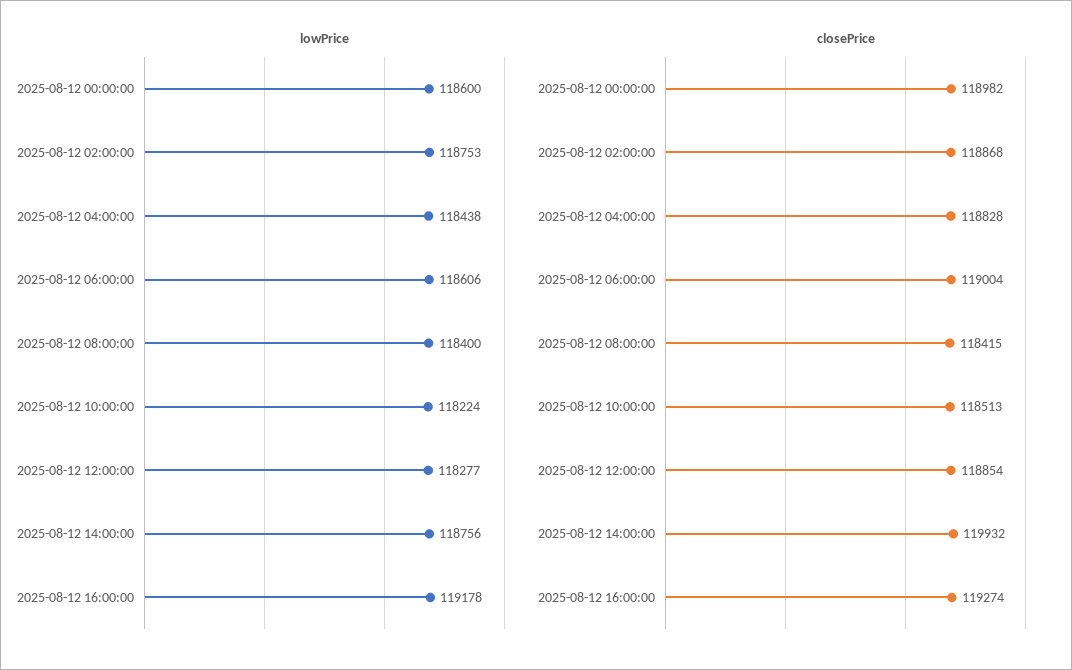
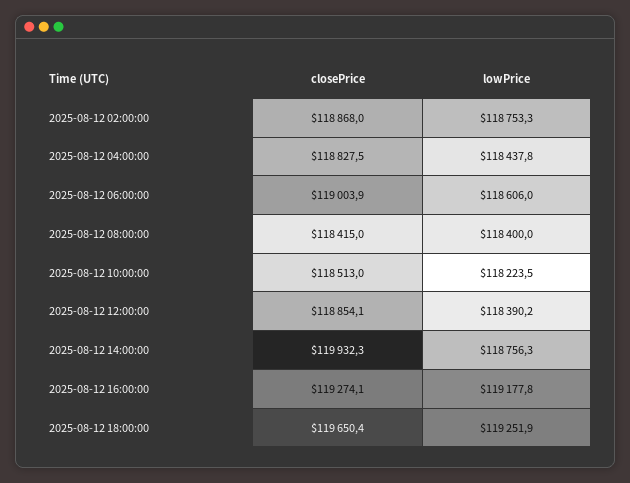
lowPrice, 2025-08-12 00:00:00: 118600 -> none
lowPrice, 2025-08-12 12:00:00: 118277 -> 118390.2
closePrice, 2025-08-12 00:00:00: 118982 -> none
closePrice, 2025-08-12 18:00:00: none -> 119650.4
lowPrice, 2025-08-12 18:00:00: none -> 119251.9

